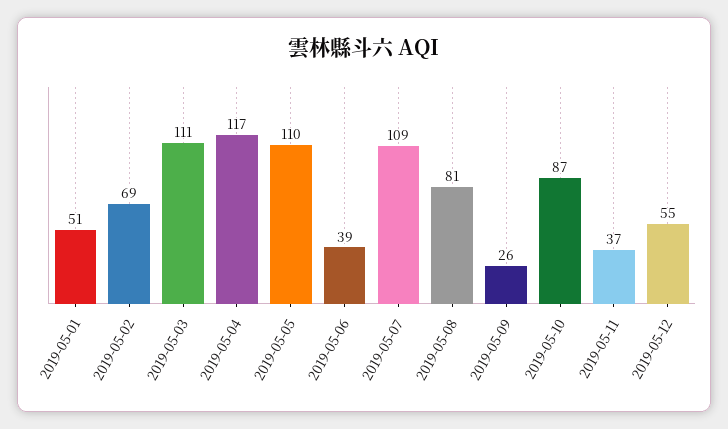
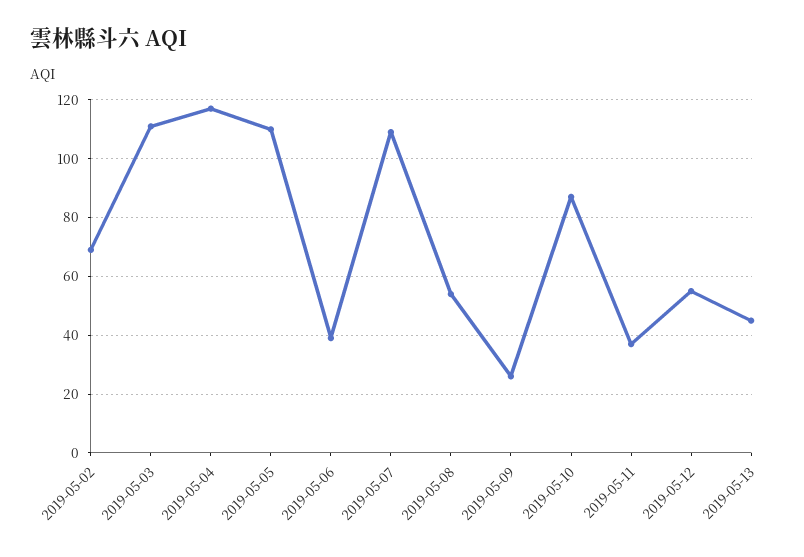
2019-05-01: 51 -> none
2019-05-08: 81 -> 55
2019-05-13: none -> 45

